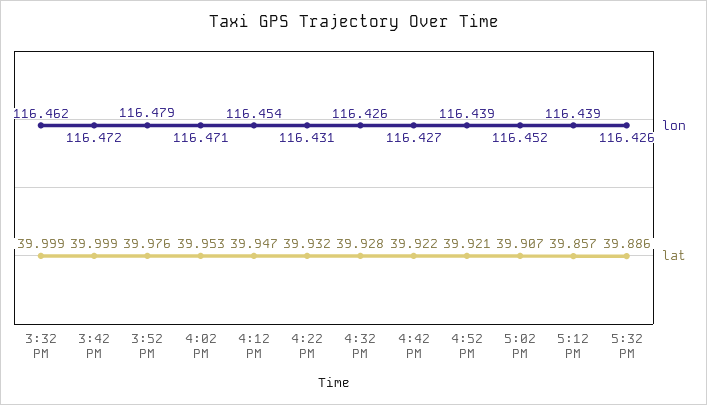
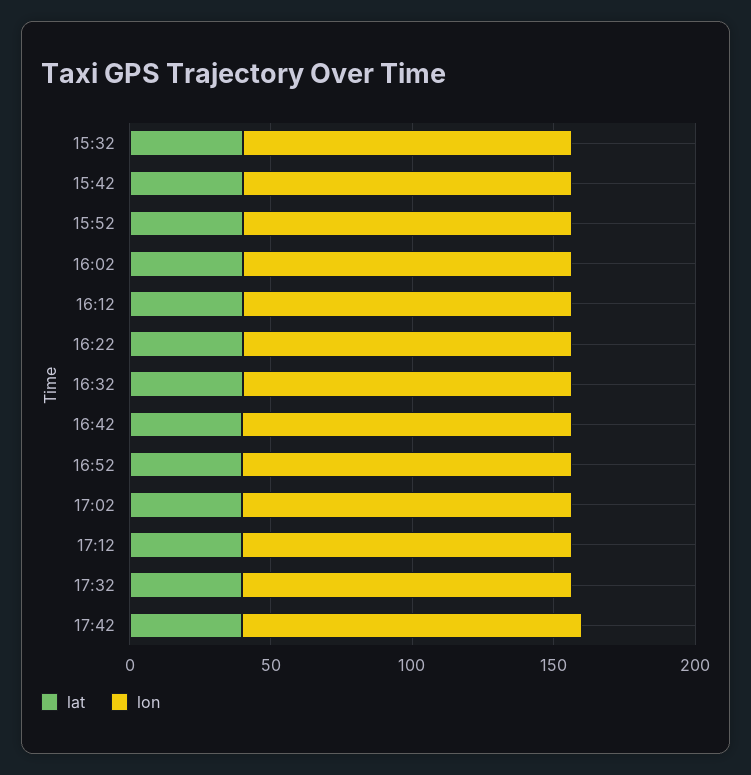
lat, 17:42: none -> 40
lon, 17:42: none -> 120

